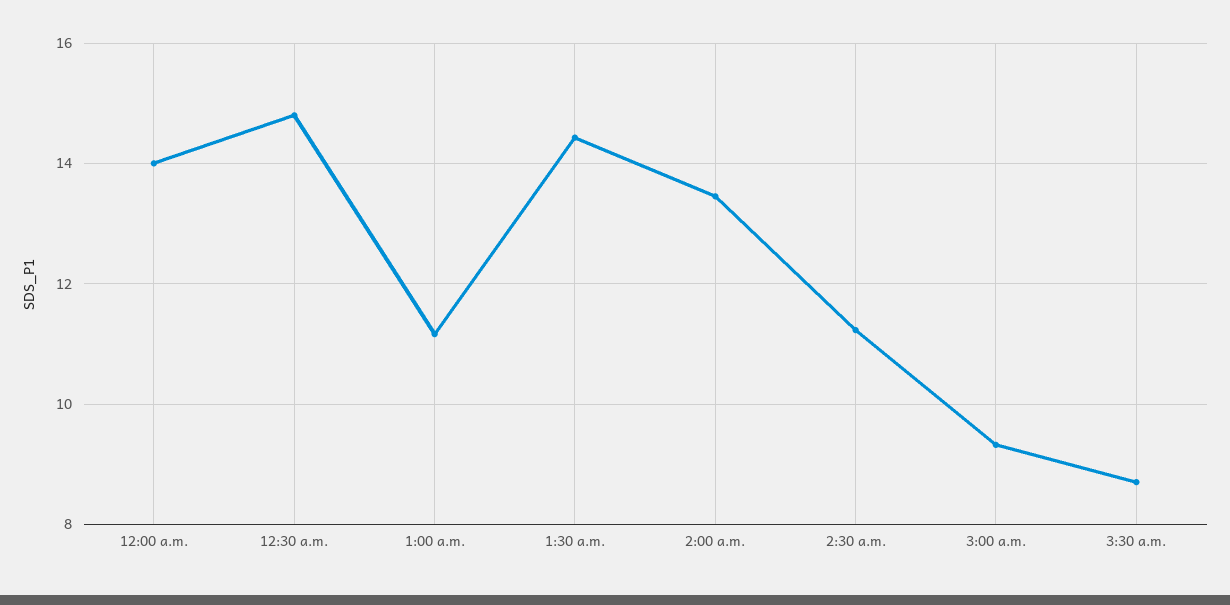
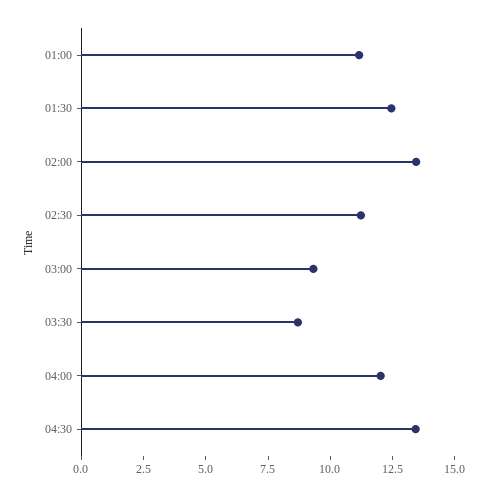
12:00 a.m.: 14 -> none
12:30 a.m.: 14.8 -> none
1:30 a.m.: 14.4 -> 12.5
04:00: none -> 12
04:30: none -> 13.5

